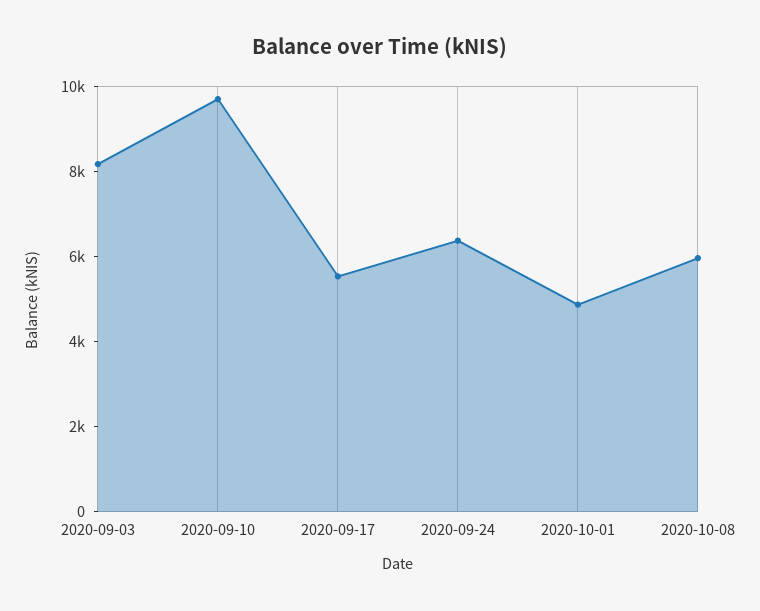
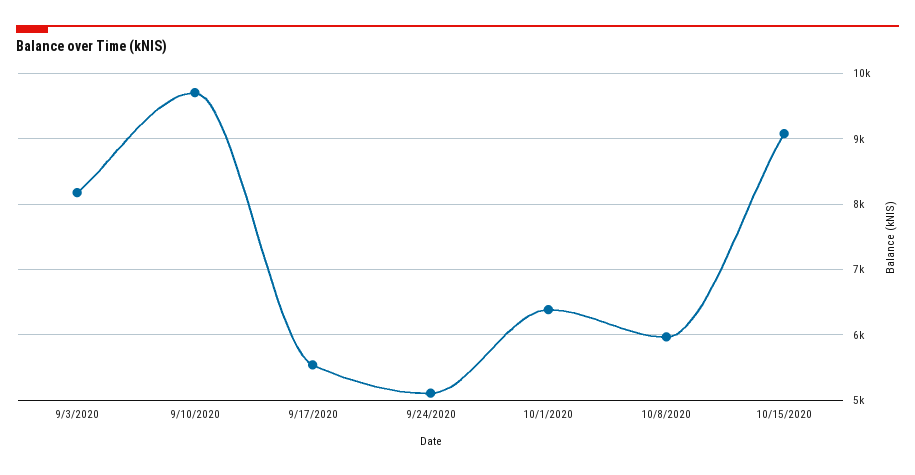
2020-09-24: 6500 -> 5100
2020-10-01: 5000 -> 6400
10/15/2020: none -> 9100

